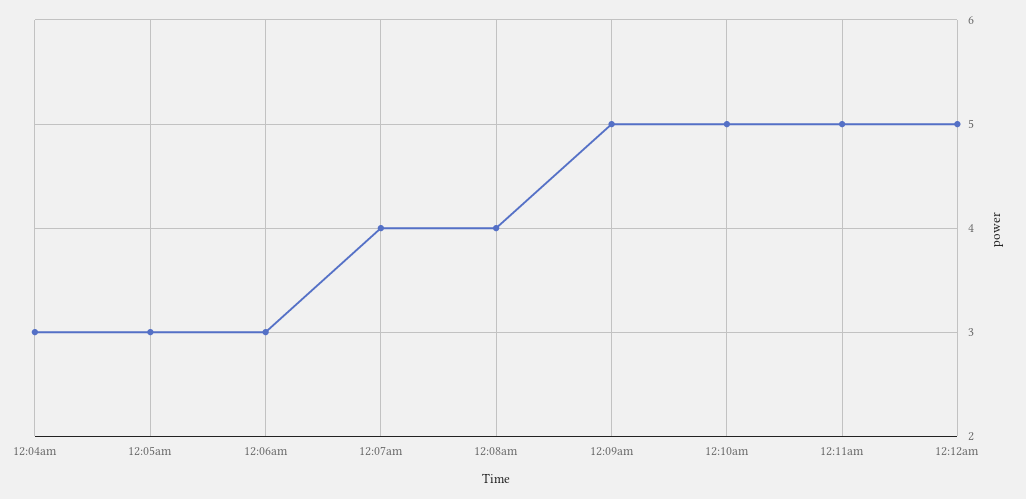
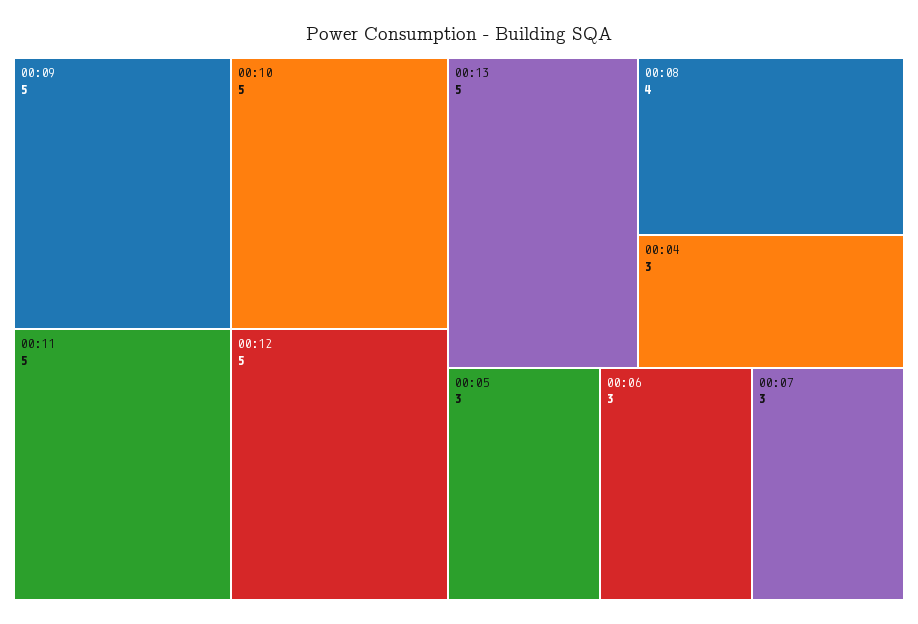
12:07am: 4 -> 3
00:13: none -> 5

